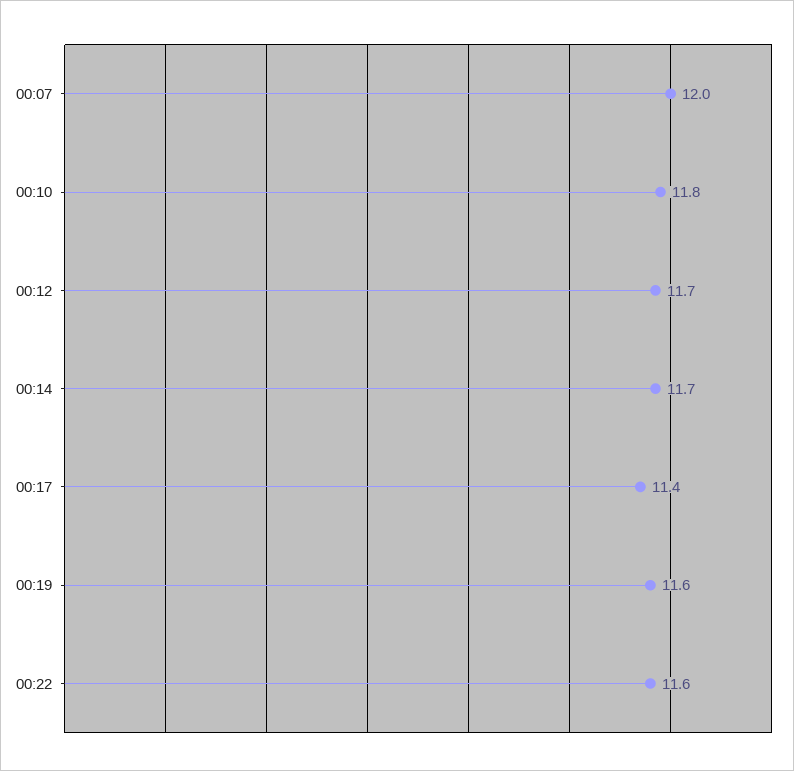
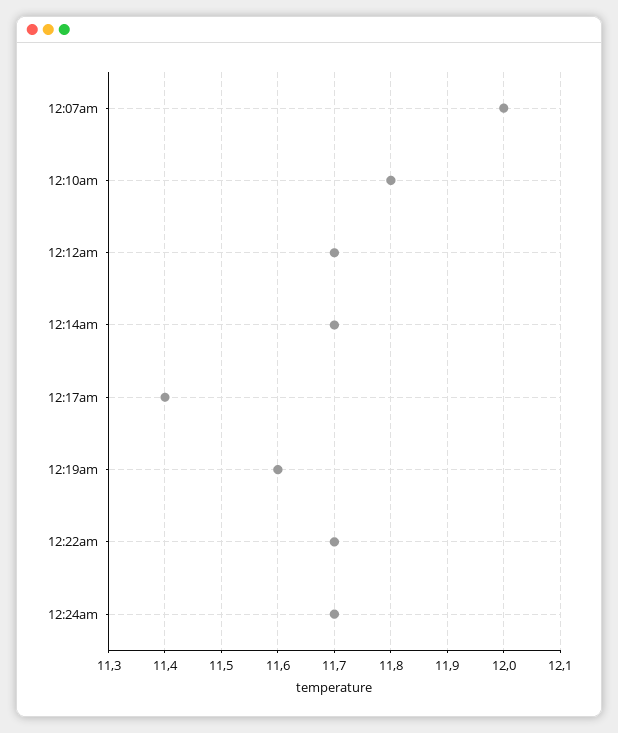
00:22: 11.6 -> 11.7
12:24am: none -> 11.7

